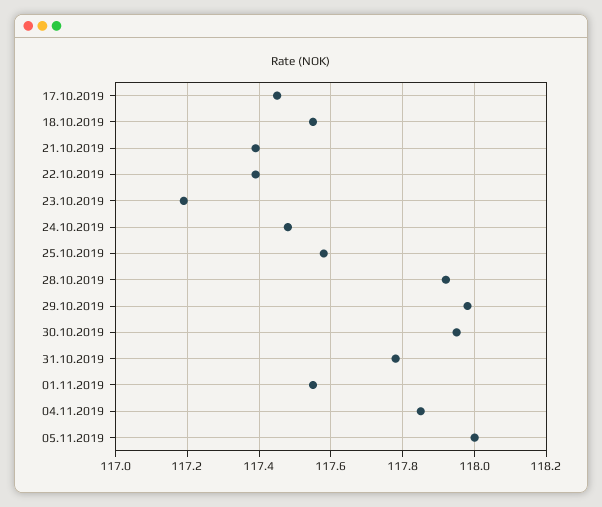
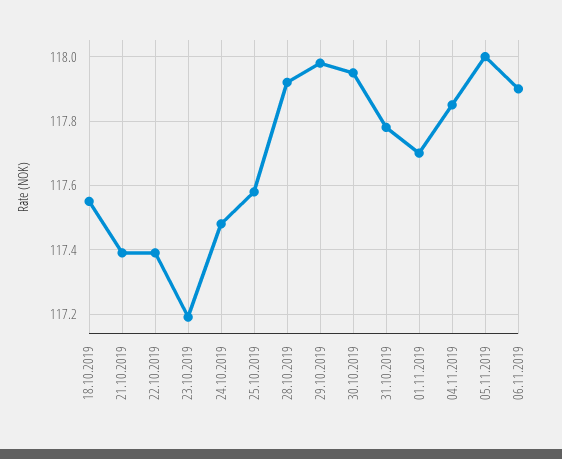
17.10.2019: 117.45 -> none
01.11.2019: 117.55 -> 117.7
06.11.2019: none -> 117.9

